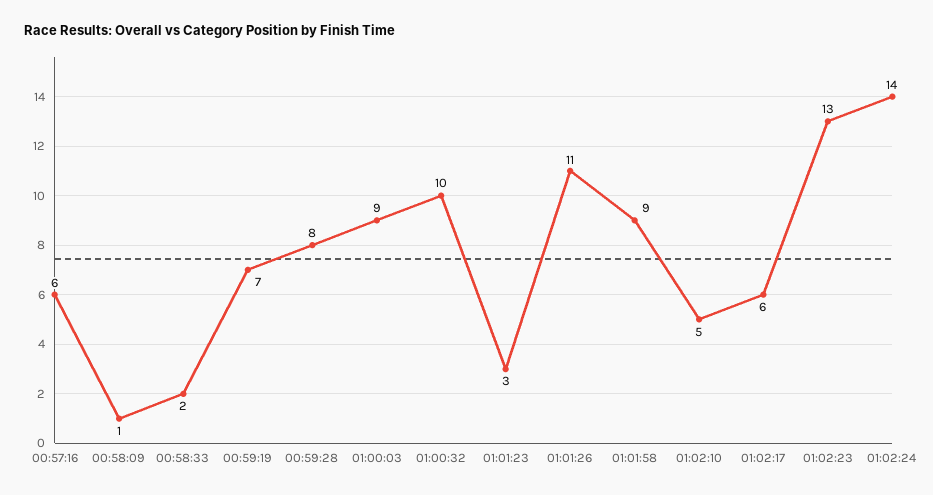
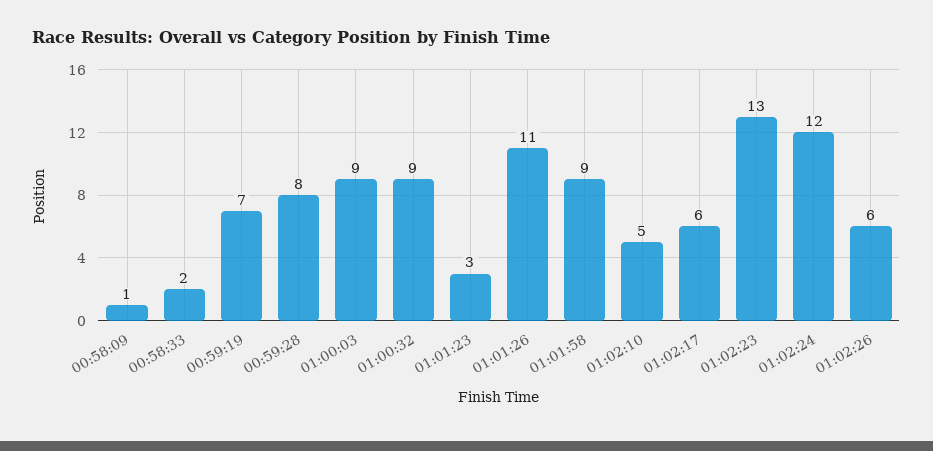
00:57:16: 6 -> none
01:00:32: 10 -> 9
01:02:24: 14 -> 12
01:02:26: none -> 6

